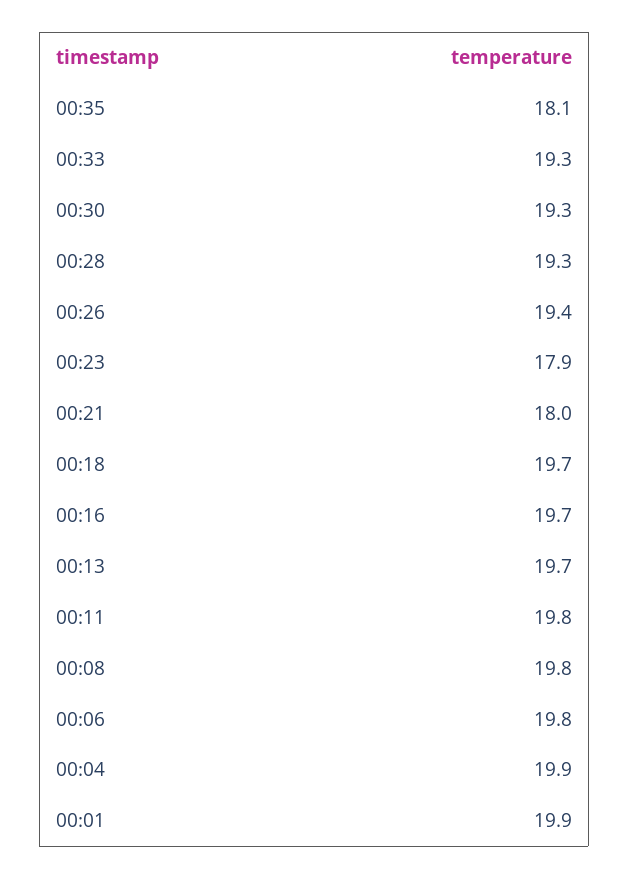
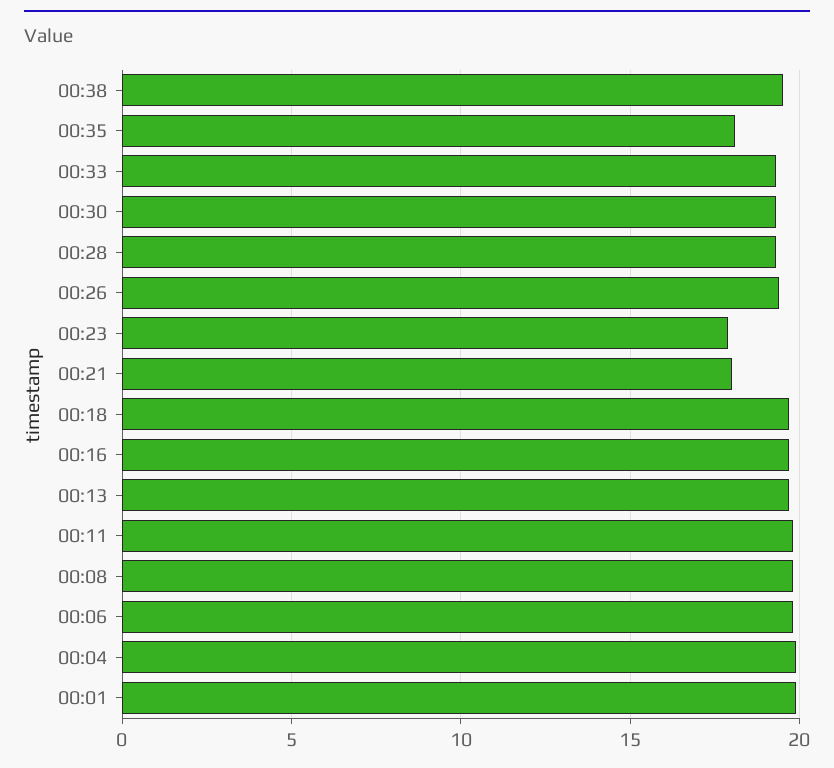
00:38: none -> 19.5

